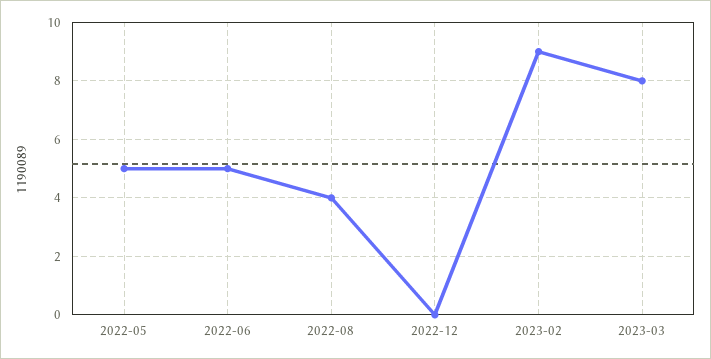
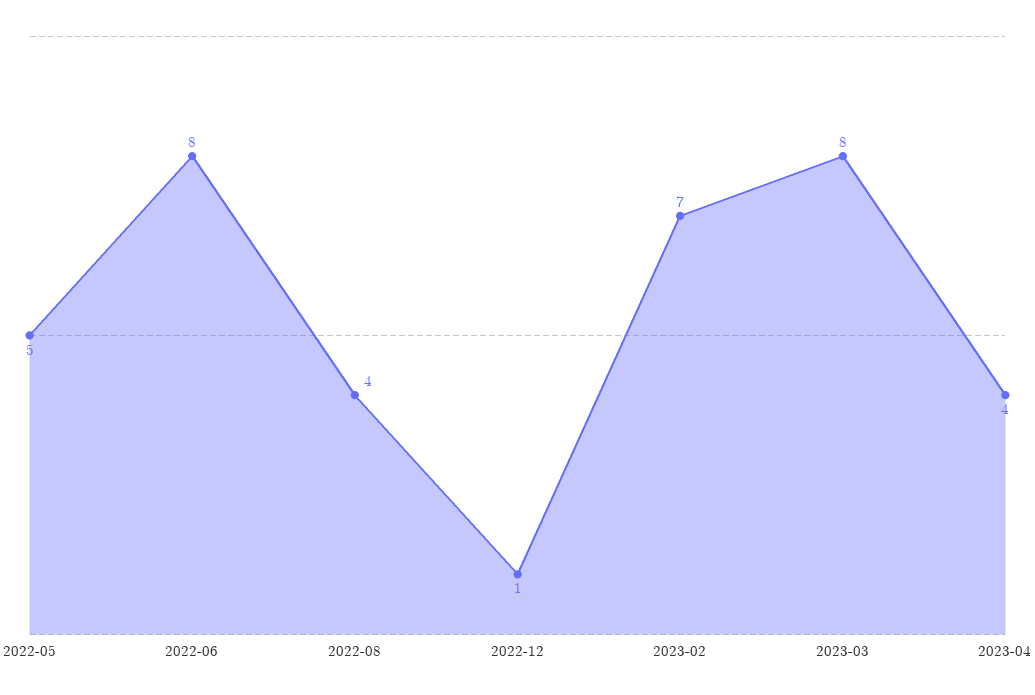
2022-06: 5 -> 8
2022-12: 0 -> 1
2023-02: 9 -> 7
2023-04: none -> 4

